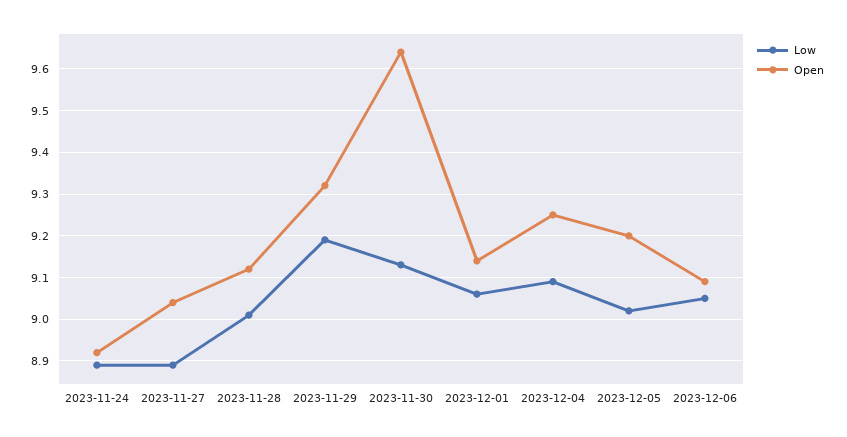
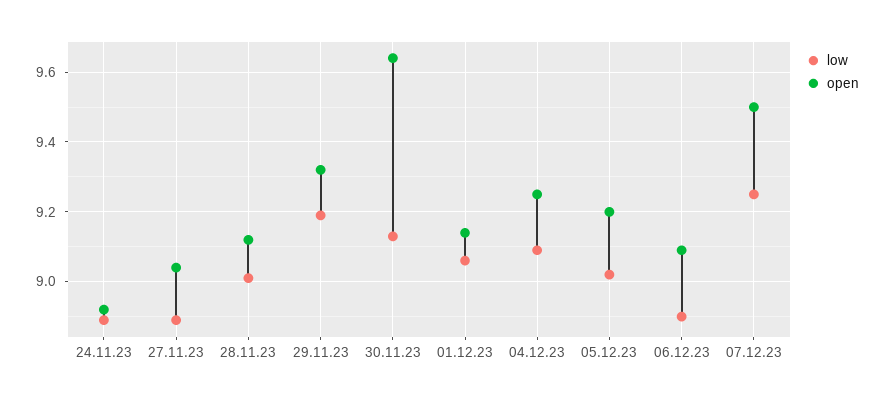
Low, 2023-12-06: 9.05 -> 8.9
Low, 07.12.23: none -> 9.25
Open, 07.12.23: none -> 9.5

